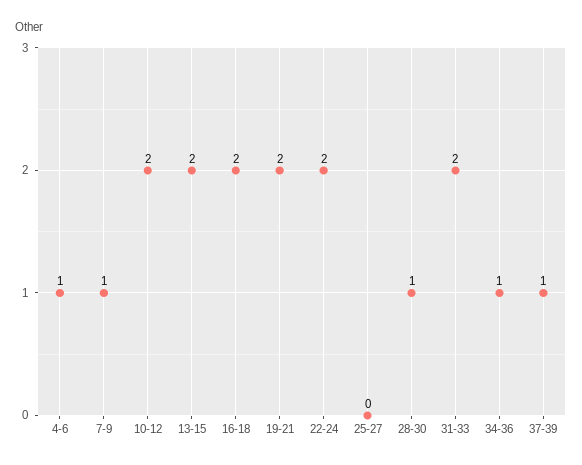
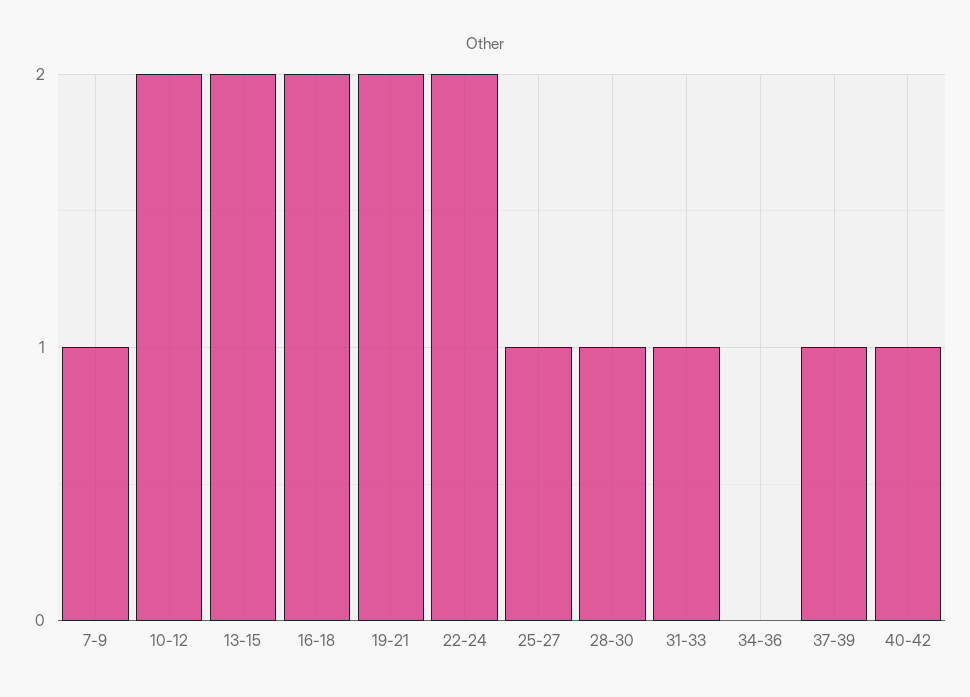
4-6: 1 -> none
25-27: 0 -> 1
31-33: 2 -> 1
34-36: 1 -> 0
40-42: none -> 1

